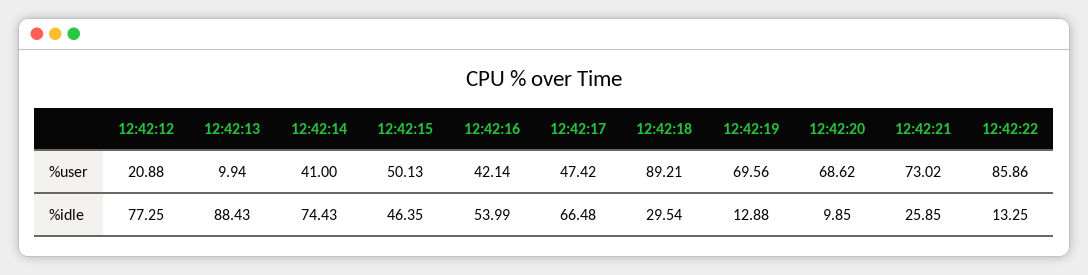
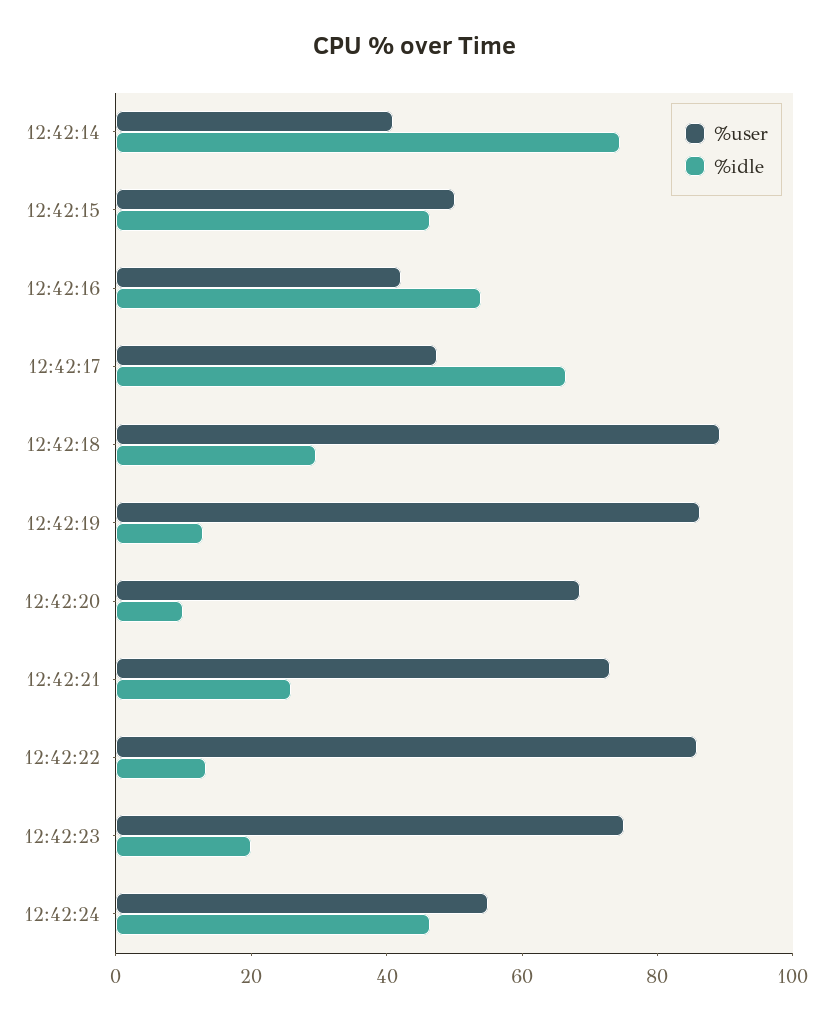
%user, 12:42:12: 20.88 -> none
%user, 12:42:13: 9.94 -> none
%user, 12:42:19: 69.56 -> 85
%idle, 12:42:12: 77.25 -> none
%idle, 12:42:13: 88.43 -> none
%user, 12:42:23: none -> 75
%idle, 12:42:23: none -> 20
%user, 12:42:24: none -> 55
%idle, 12:42:24: none -> 45

